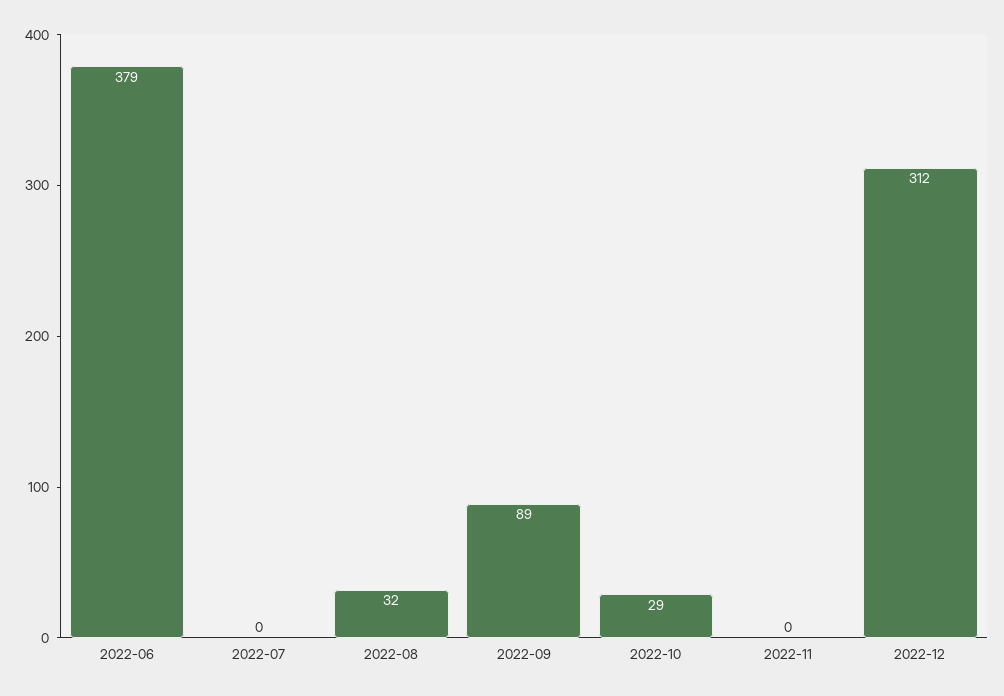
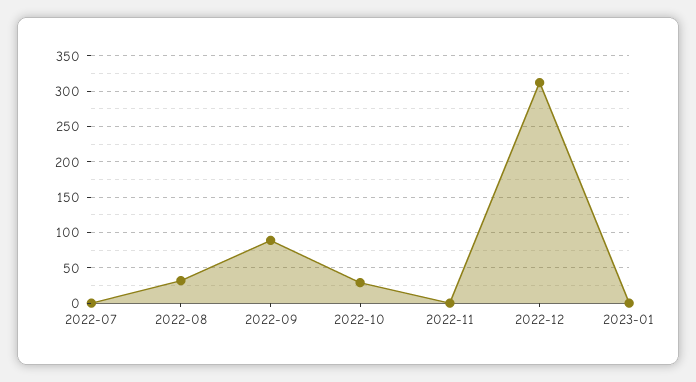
2022-06: 379 -> none
2023-01: none -> 0

